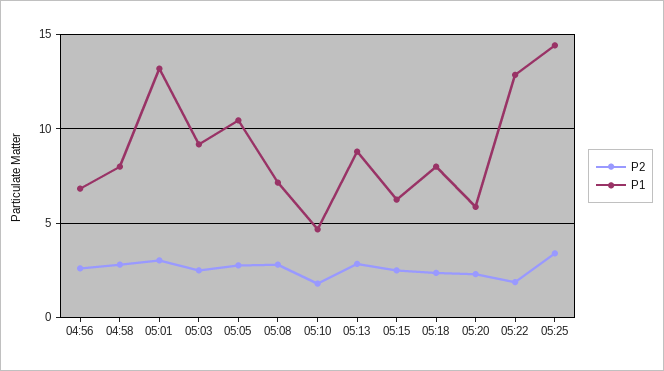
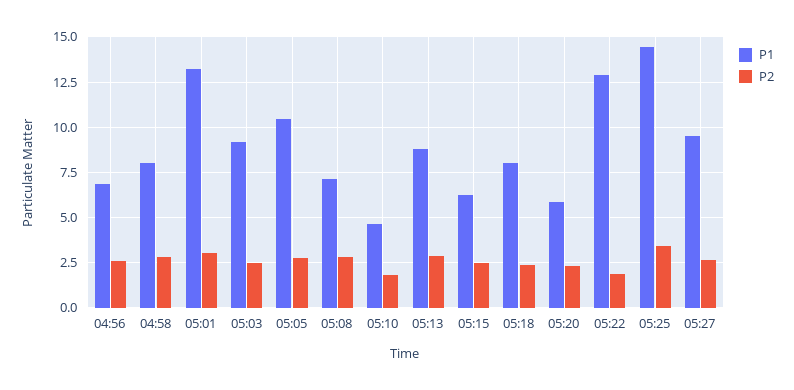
P1, 05:27: none -> 9.5
P2, 05:27: none -> 2.5

